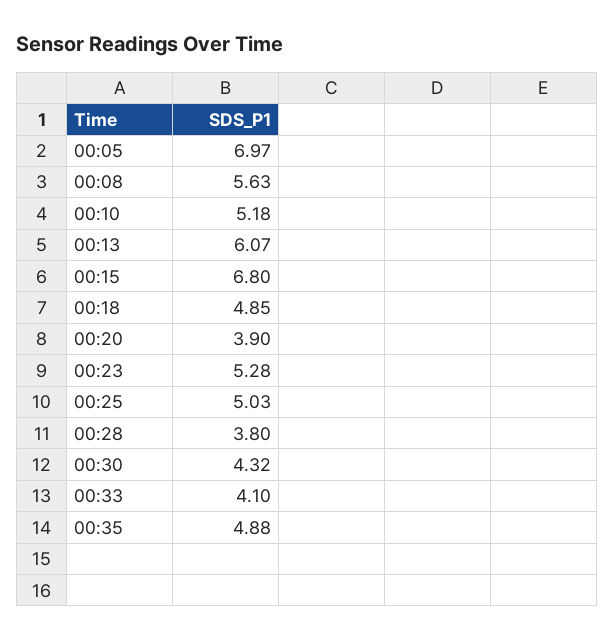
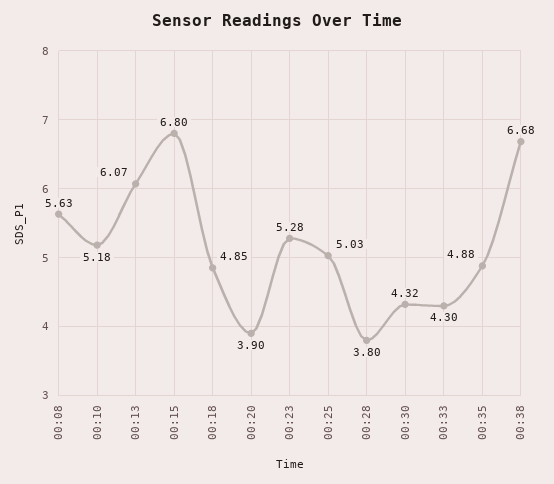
00:05: 6.97 -> none
00:33: 4.1 -> 4.3
00:38: none -> 6.68

